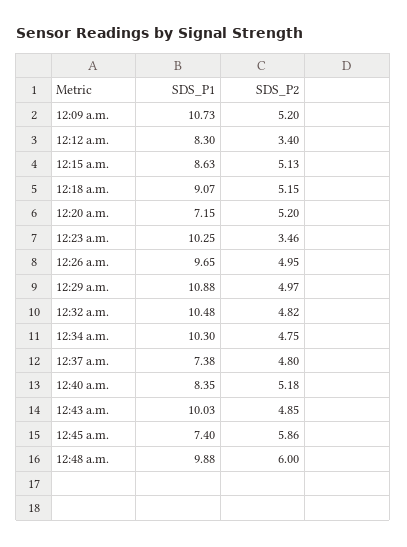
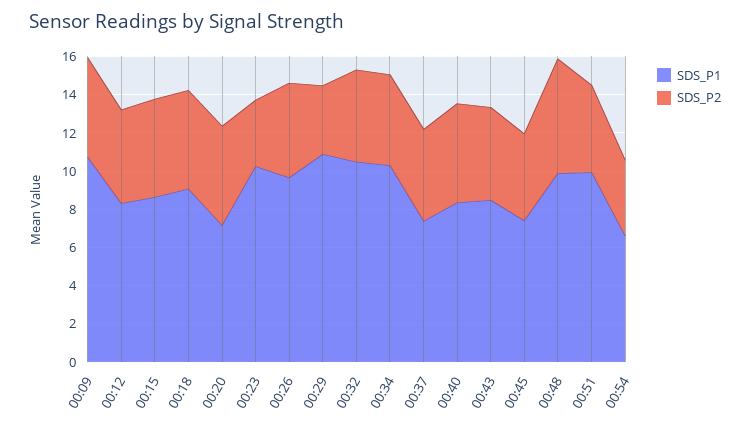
SDS_P2, 12:12 a.m.: 3.4 -> 5
SDS_P2, 12:29 a.m.: 4.97 -> 3.5
SDS_P1, 12:43 a.m.: 10.03 -> 8.5
SDS_P2, 12:45 a.m.: 5.86 -> 4.5
SDS_P1, 00:51: none -> 10
SDS_P2, 00:51: none -> 4.5
SDS_P1, 00:54: none -> 6.5
SDS_P2, 00:54: none -> 4

